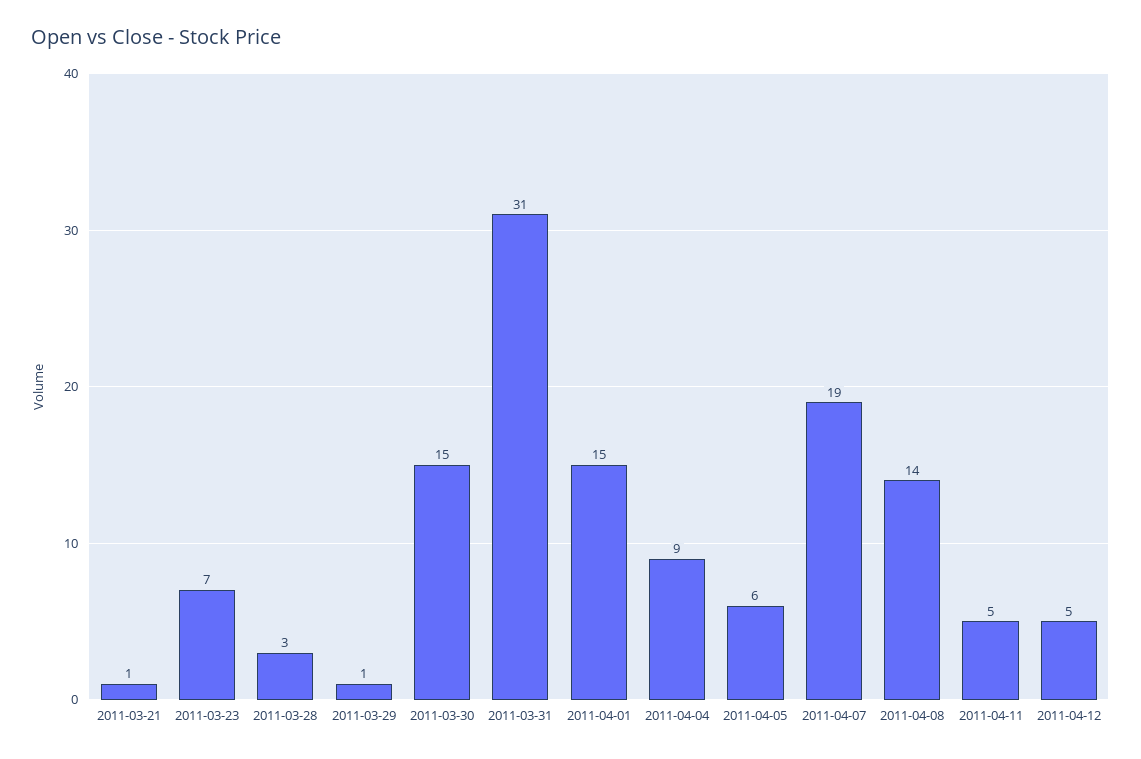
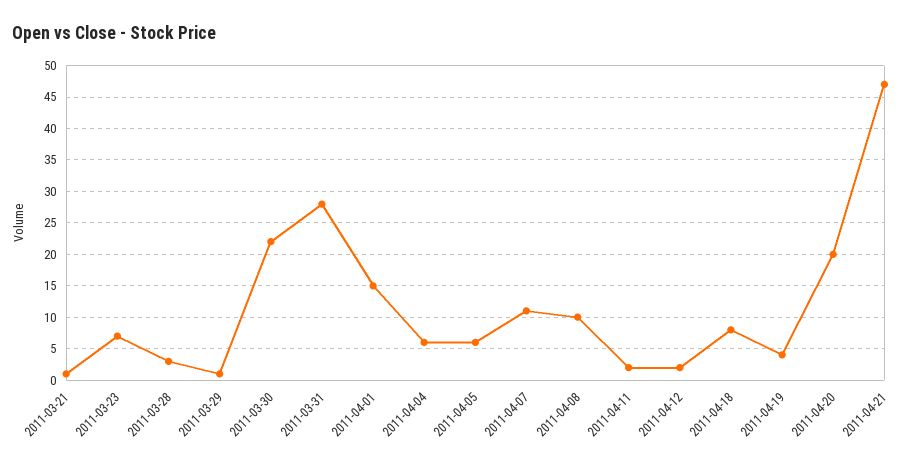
2011-03-30: 15 -> 22
2011-03-31: 31 -> 28
2011-04-04: 9 -> 6
2011-04-07: 19 -> 11
2011-04-08: 14 -> 10
2011-04-11: 5 -> 2
2011-04-12: 5 -> 2
2011-04-18: none -> 8
2011-04-19: none -> 4
2011-04-20: none -> 20
2011-04-21: none -> 47

